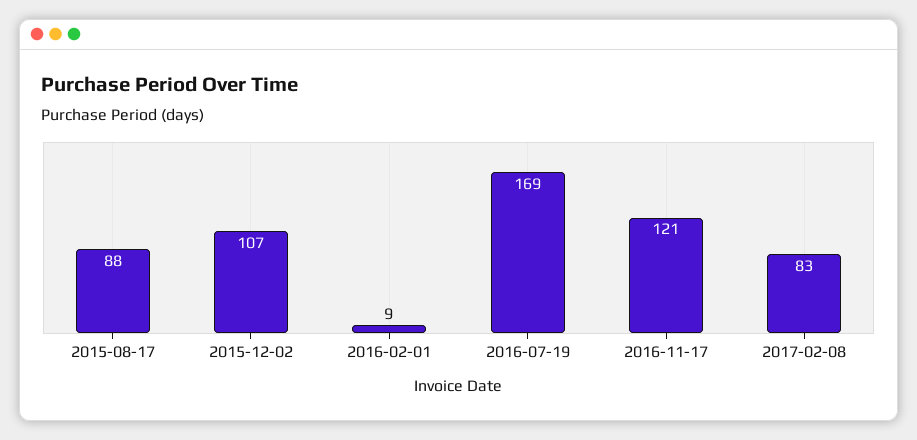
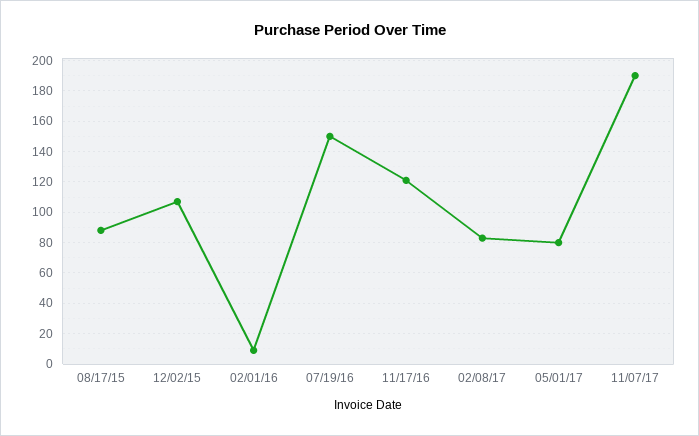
2016-07-19: 169 -> 150
05/01/17: none -> 80
11/07/17: none -> 190

